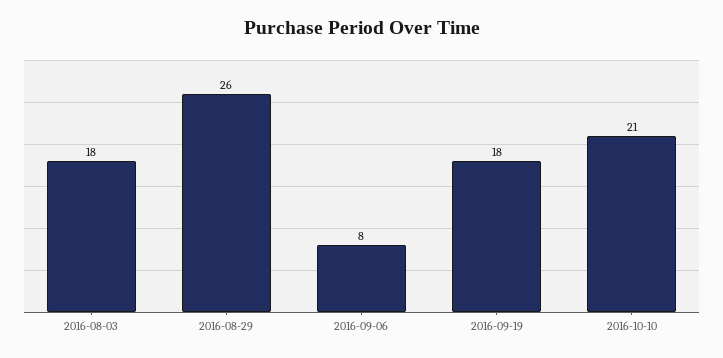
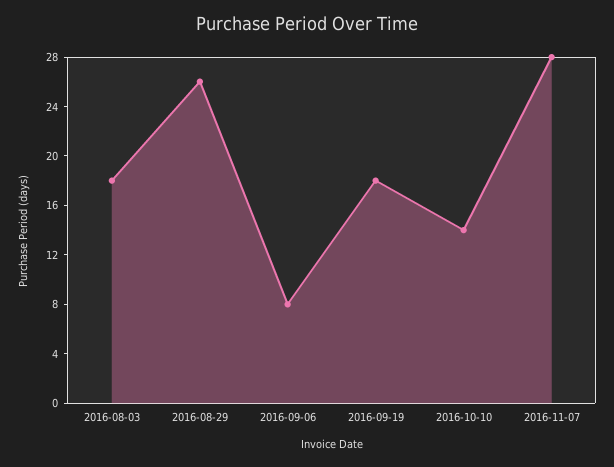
2016-10-10: 21 -> 14
2016-11-07: none -> 28

